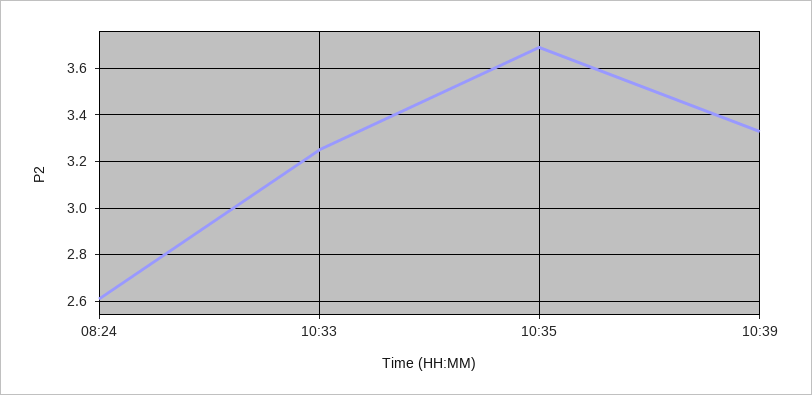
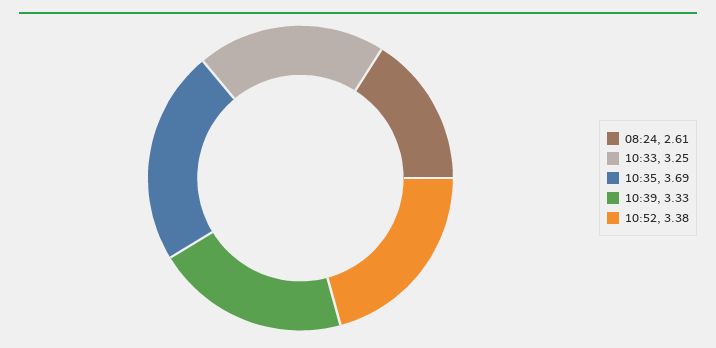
10:52: none -> 3.38

